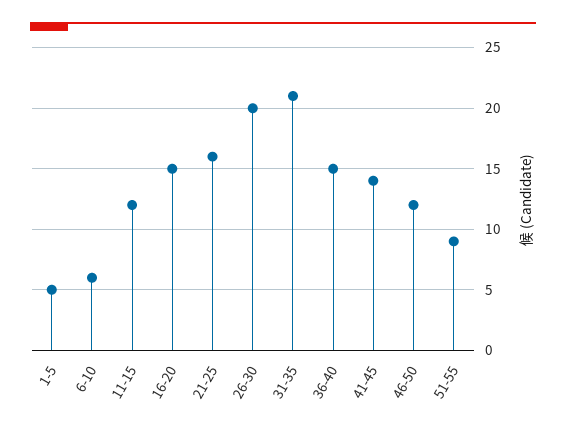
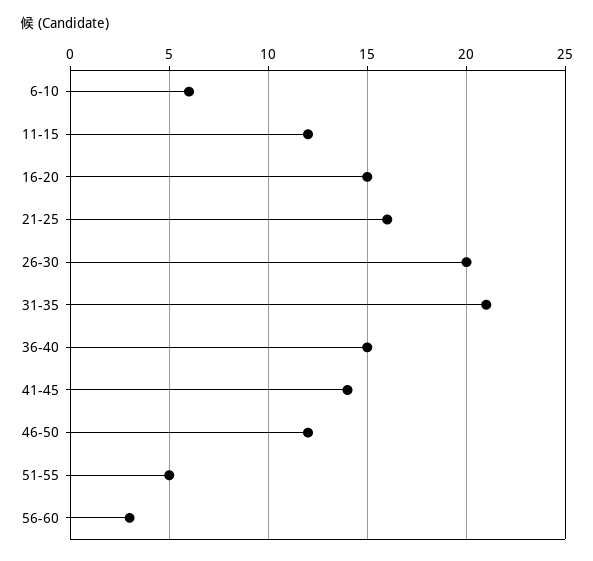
1-5: 5 -> none
51-55: 9 -> 5
56-60: none -> 3

